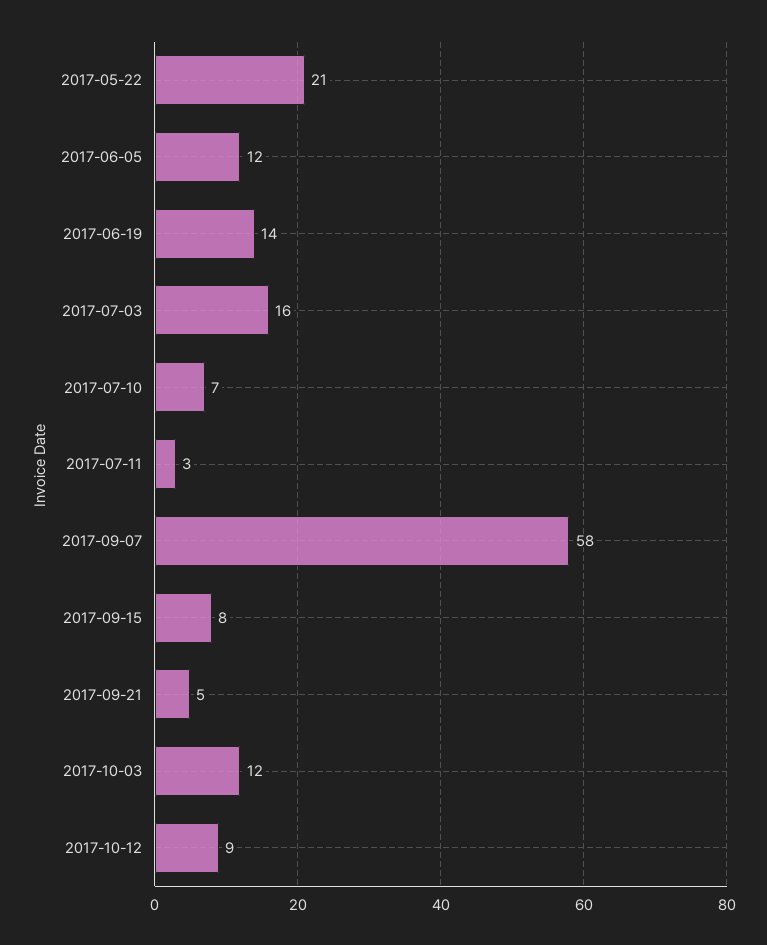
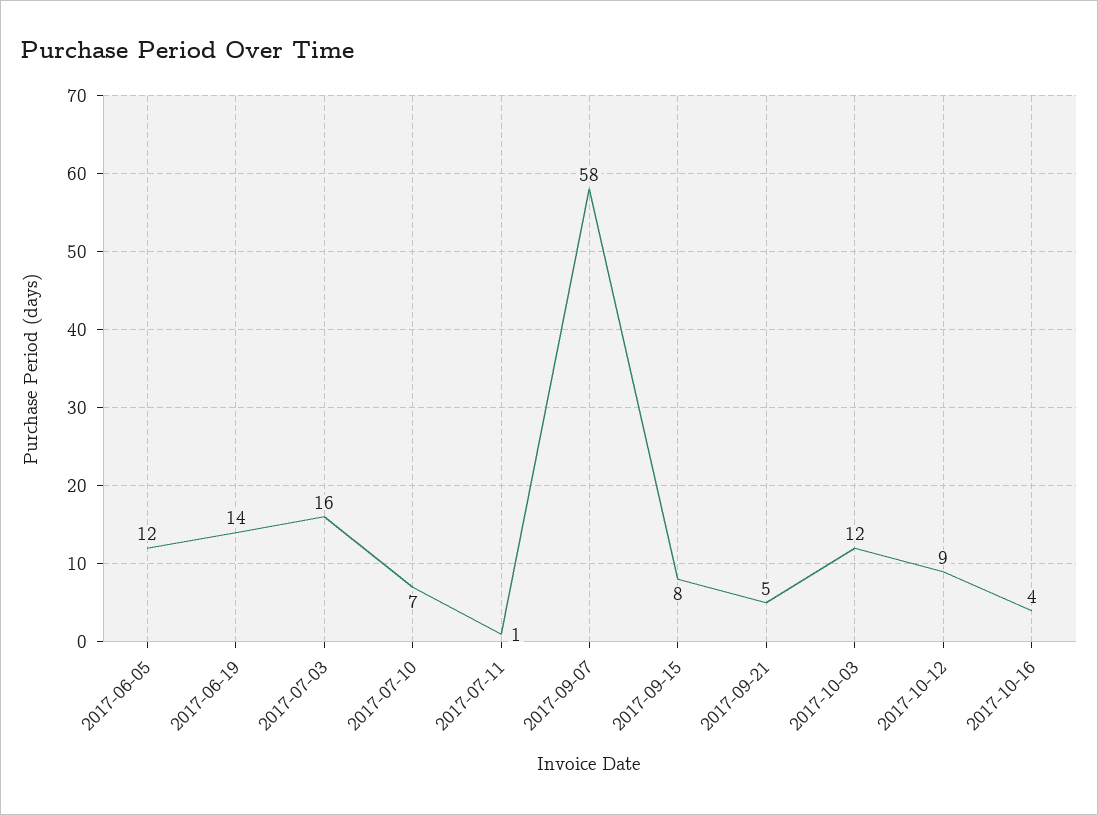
2017-05-22: 21 -> none
2017-07-11: 3 -> 1
2017-10-16: none -> 4

